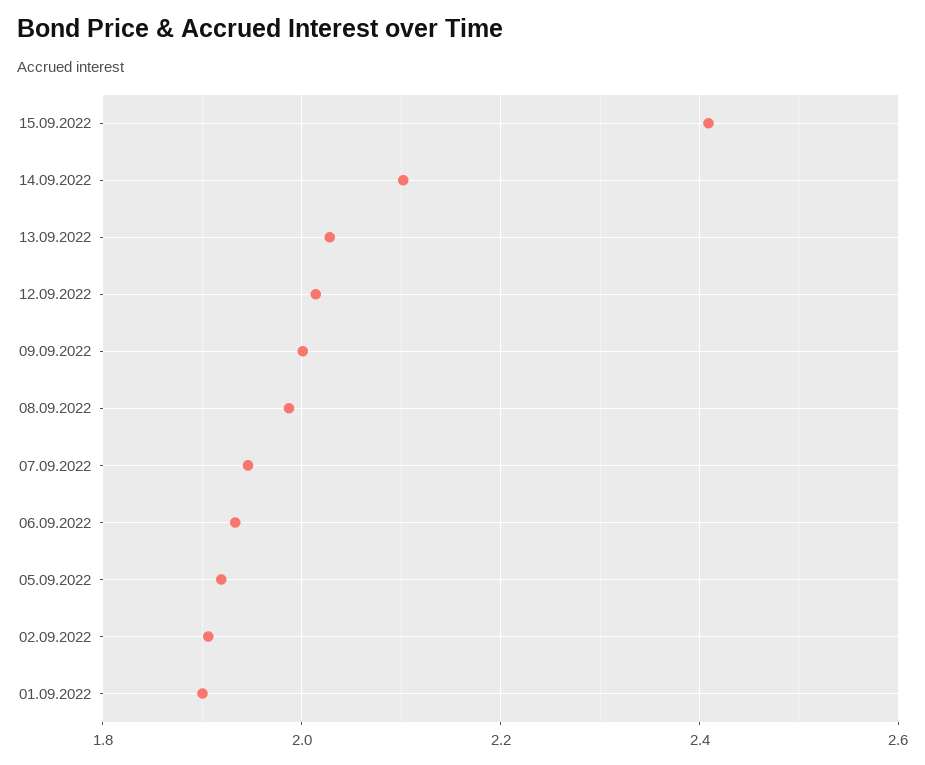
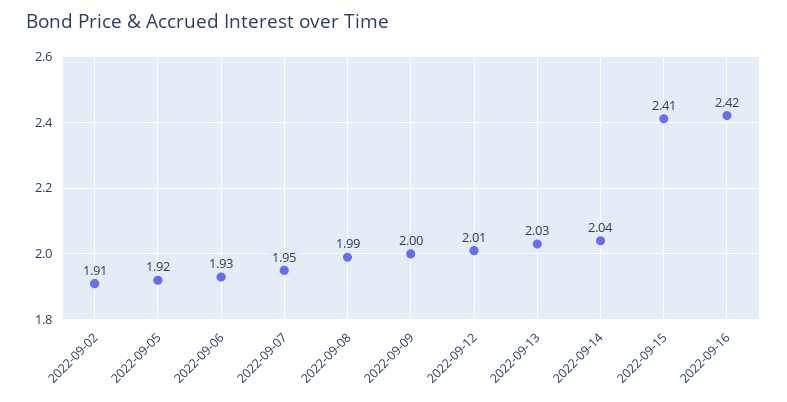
14.09.2022: 2.1 -> 2.04
01.09.2022: 1.9 -> none
2022-09-16: none -> 2.42

